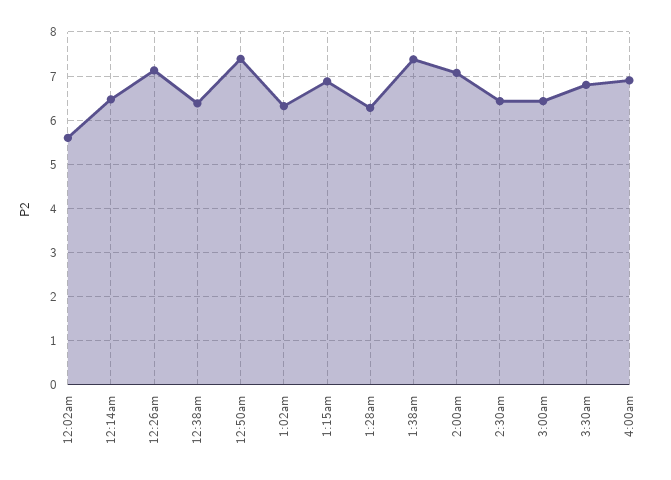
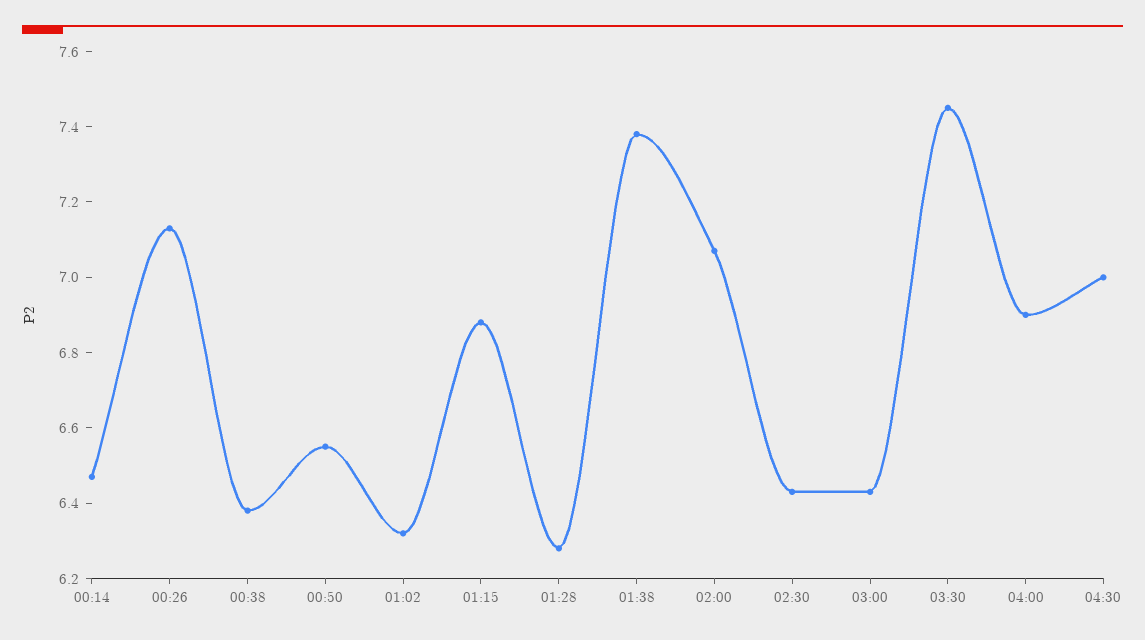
12:02am: 5.6 -> none
12:50am: 7.4 -> 6.55
3:30am: 6.8 -> 7.45
04:30: none -> 7

